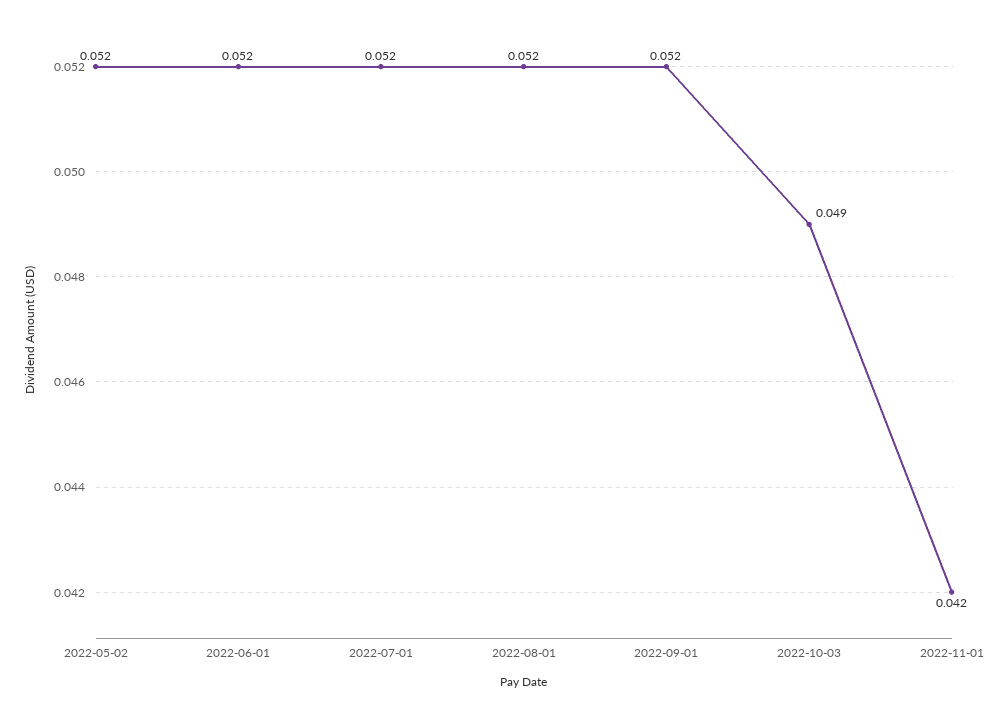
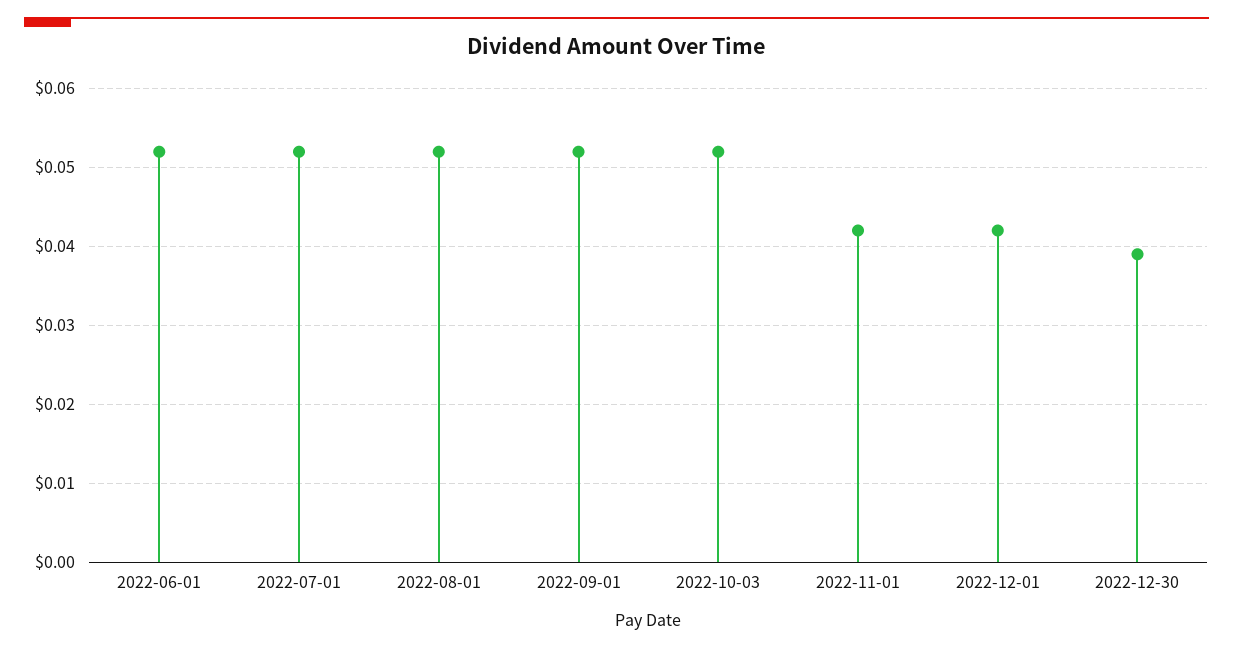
2022-05-02: 0.052 -> none
2022-10-03: 0.049 -> 0.052
2022-12-01: none -> 0.042
2022-12-30: none -> 0.039

